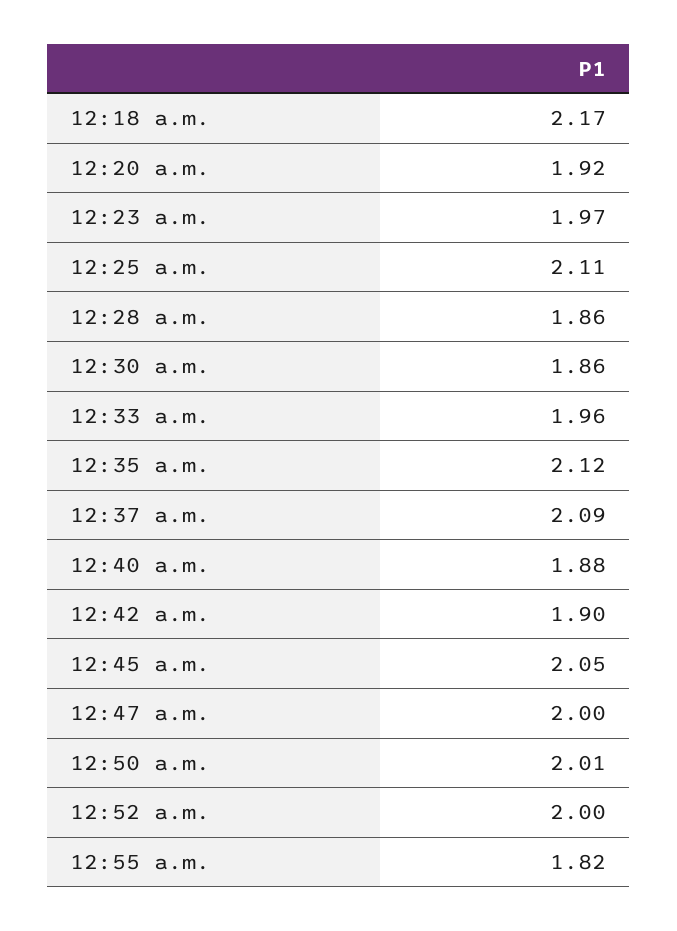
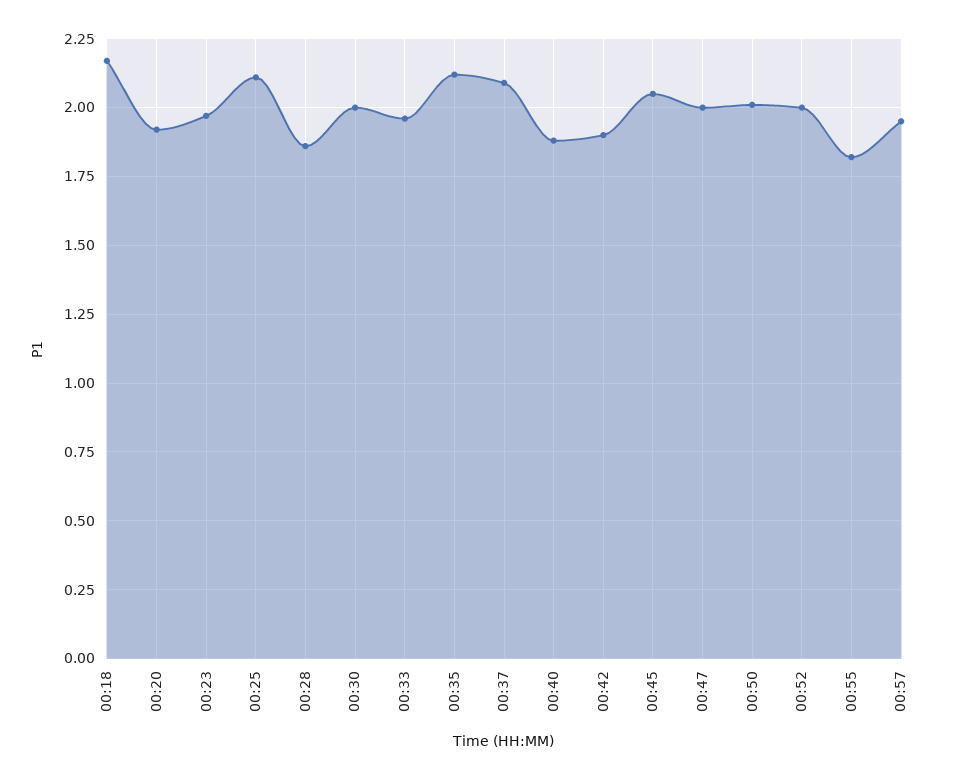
12:30 a.m.: 1.86 -> 2
00:57: none -> 1.95

